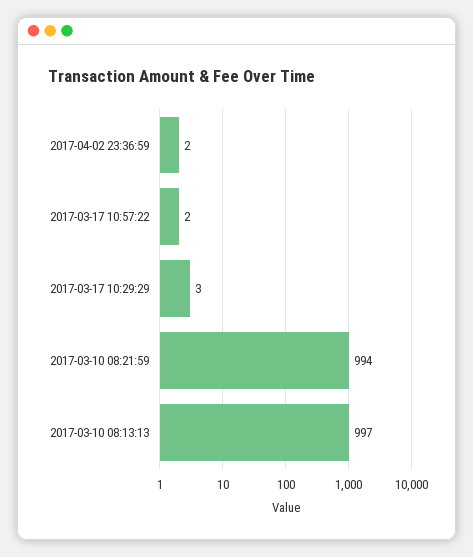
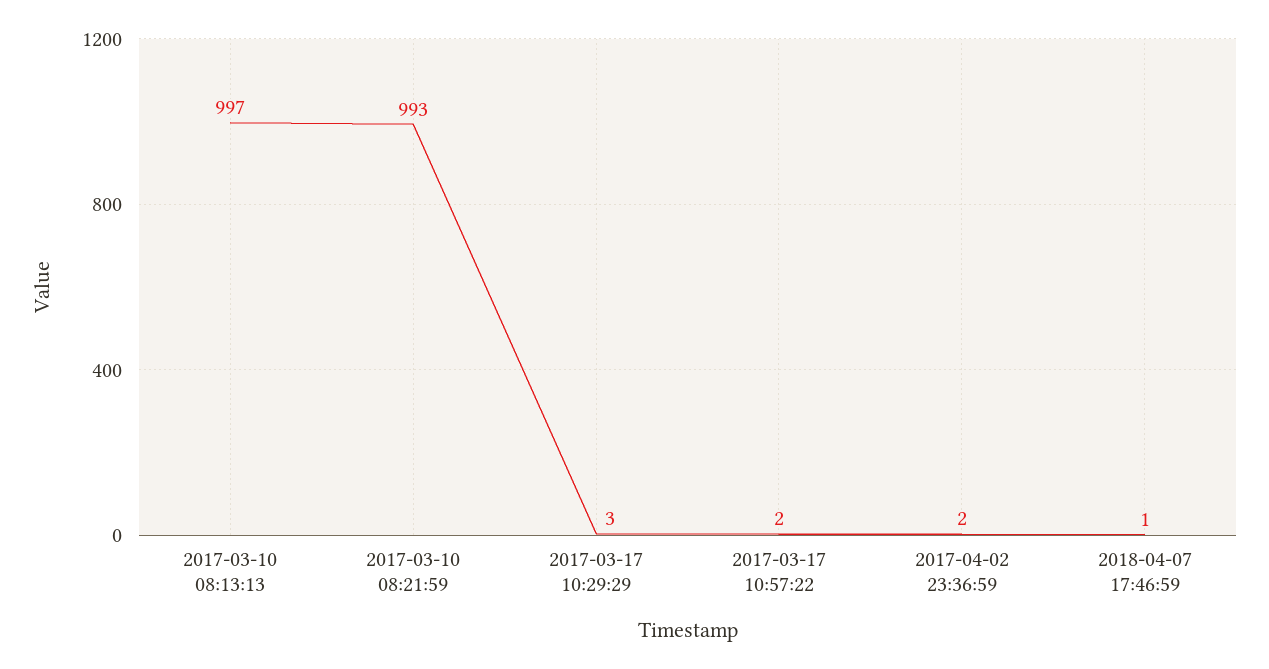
2017-03-10 08:21:59: 994 -> 993
2018-04-07 17:46:59: none -> 1

